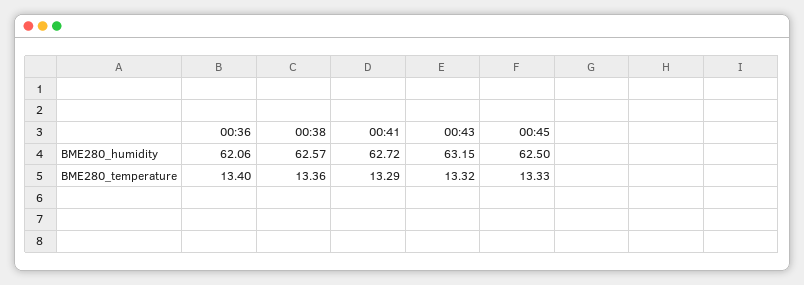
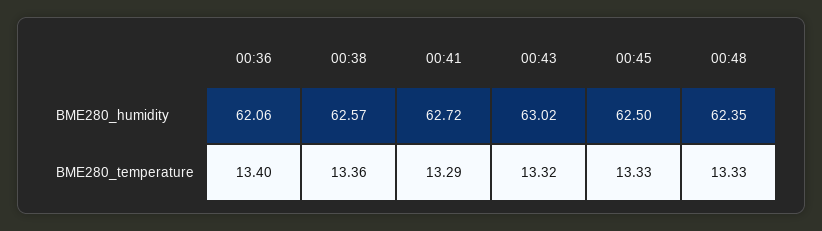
00:43, BME280_humidity: 63.15 -> 63.02
00:48, BME280_humidity: none -> 62.35
00:48, BME280_temperature: none -> 13.33

